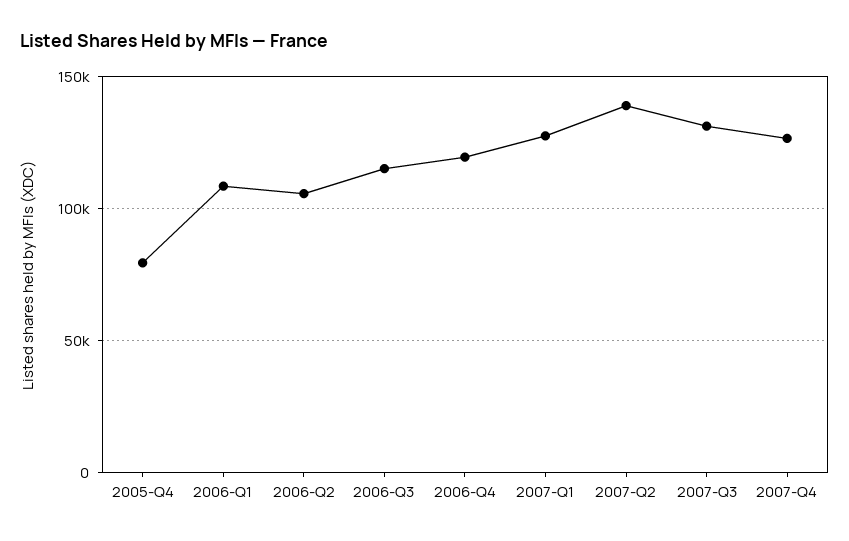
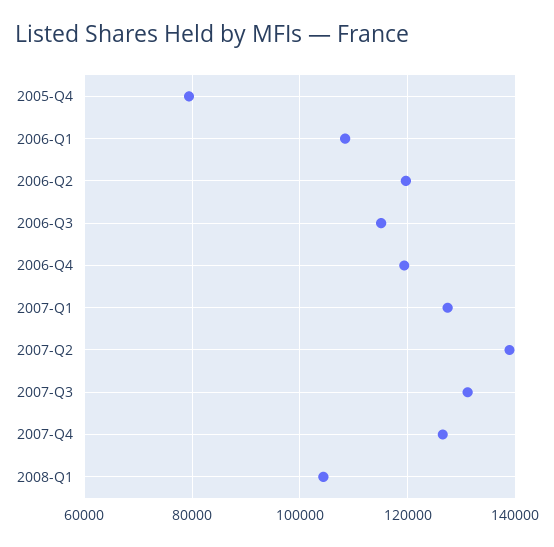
2006-Q2: 105000 -> 120000
2008-Q1: none -> 104000

